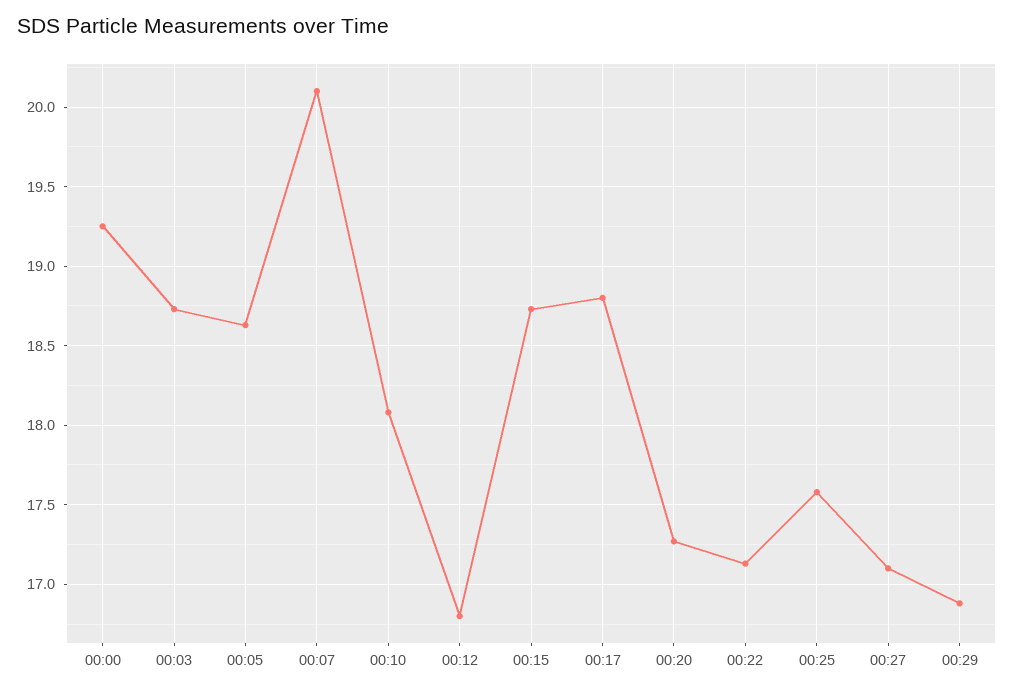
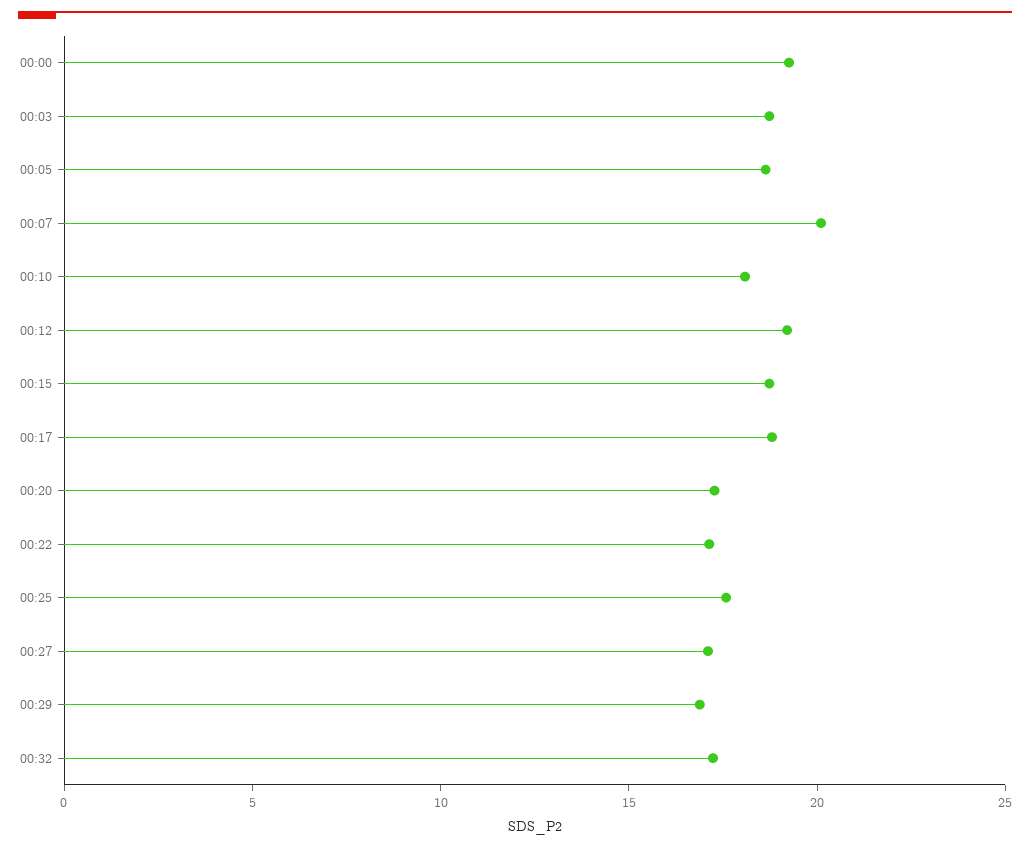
00:12: 16.8 -> 19
00:32: none -> 17

